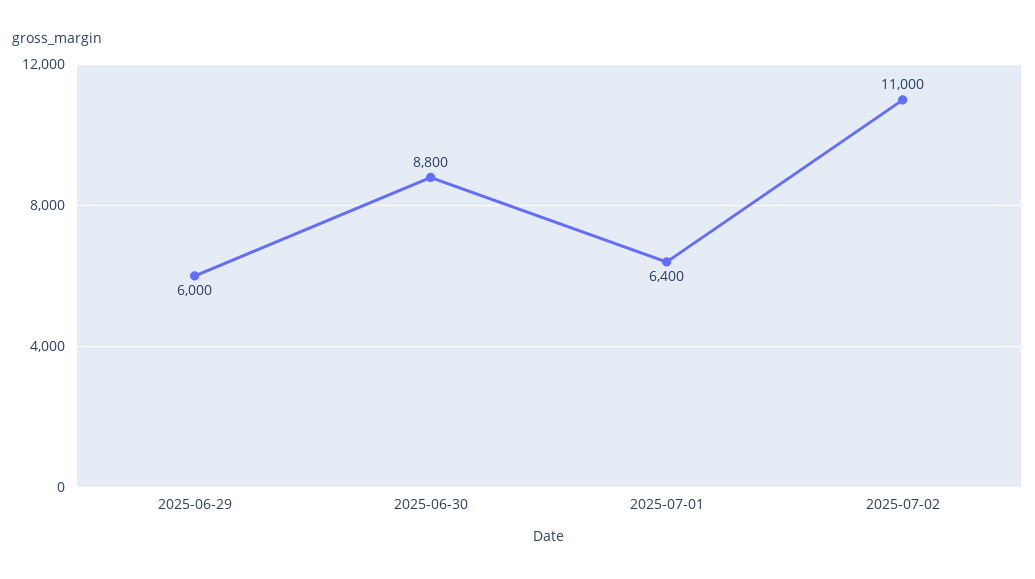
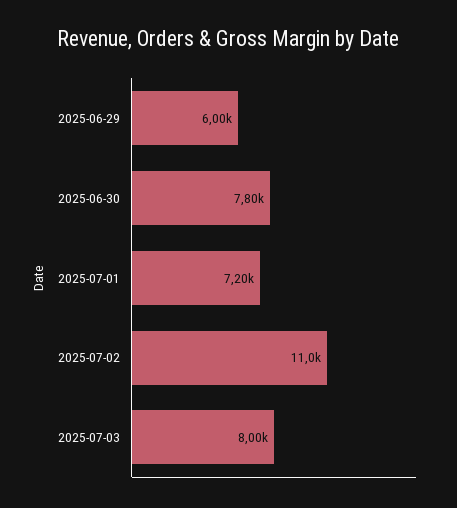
2025-06-30: 8800 -> 7800
2025-07-01: 6400 -> 7200
2025-07-03: none -> 8000

